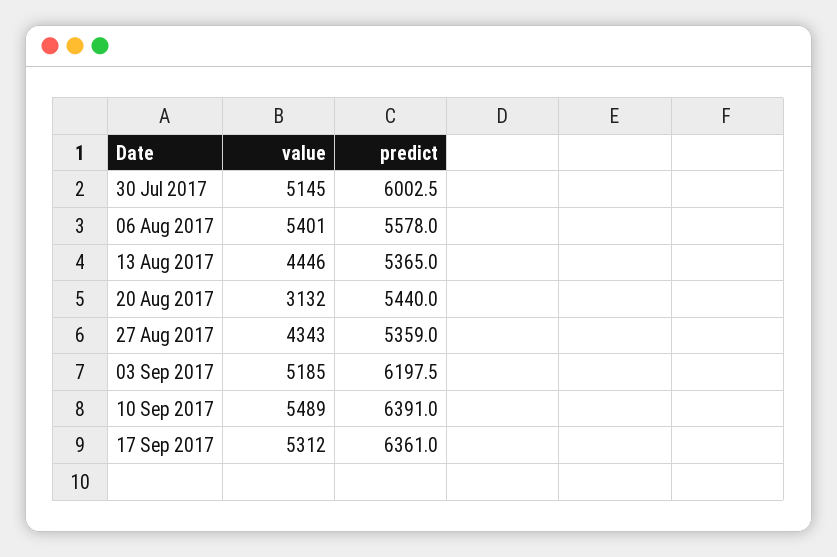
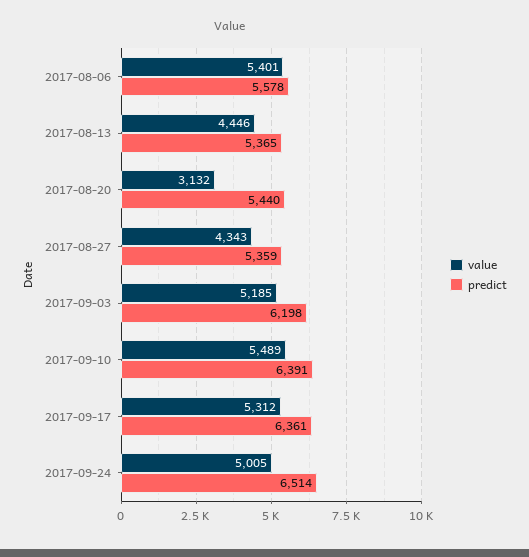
value, 30 Jul 2017: 5145 -> none
predict, 30 Jul 2017: 6002.5 -> none
value, 2017-09-24: none -> 5005
predict, 2017-09-24: none -> 6514

